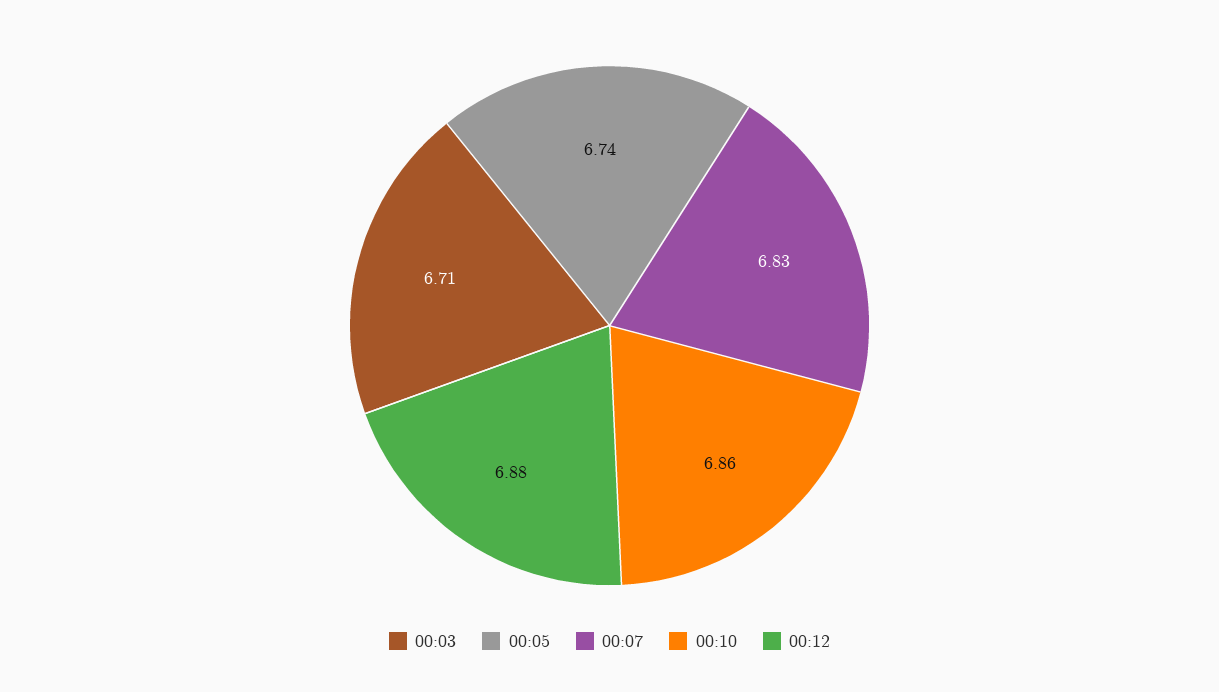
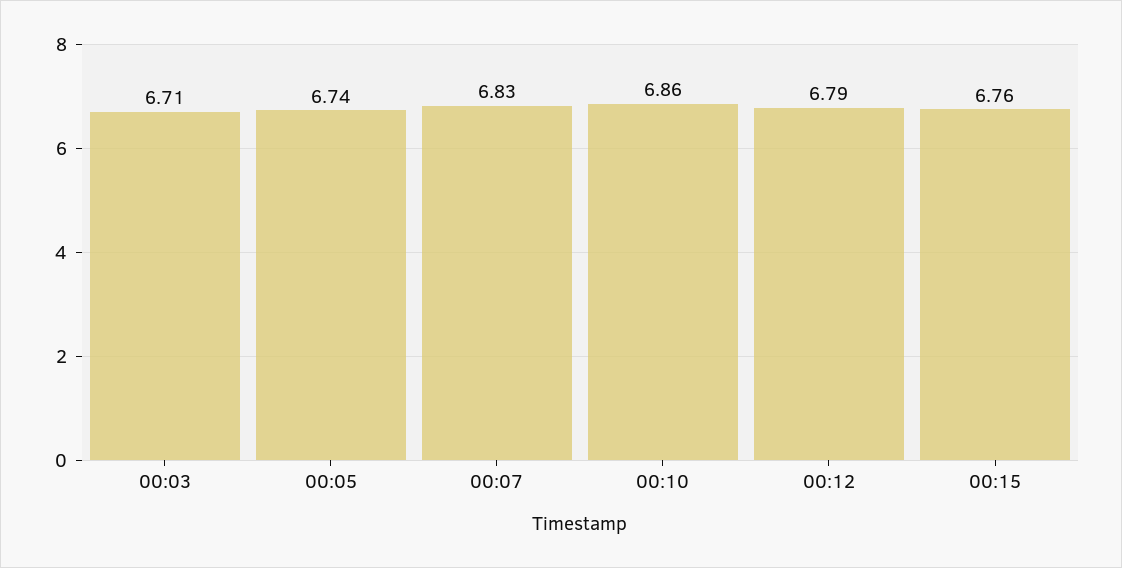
00:12: 6.88 -> 6.79
00:15: none -> 6.76

